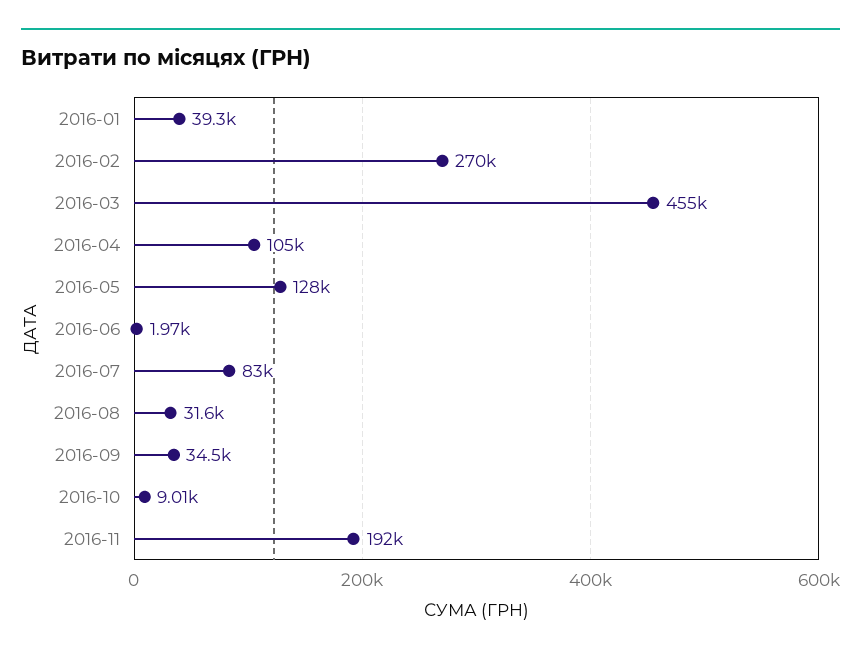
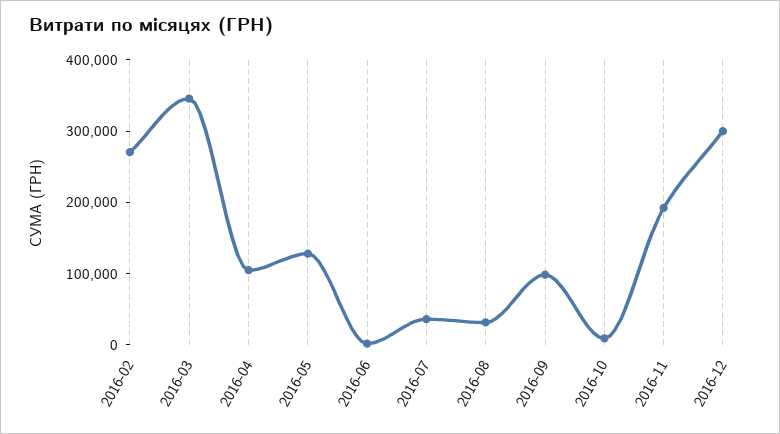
2016-01: 39300 -> none
2016-03: 455000 -> 340000
2016-07: 83000 -> 40000
2016-09: 34500 -> 100000
2016-12: none -> 300000

